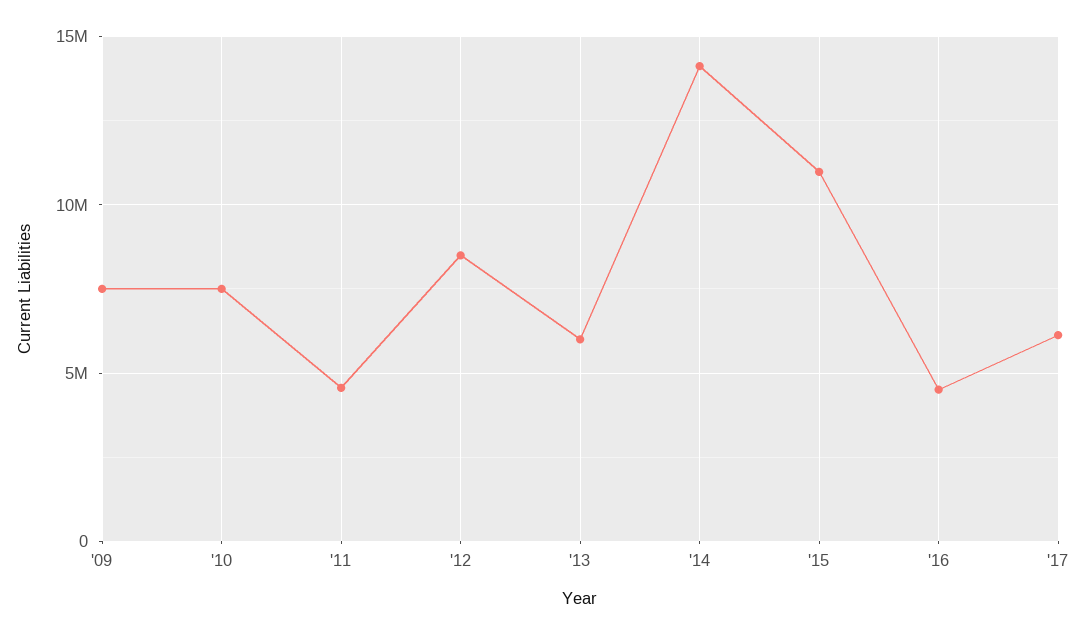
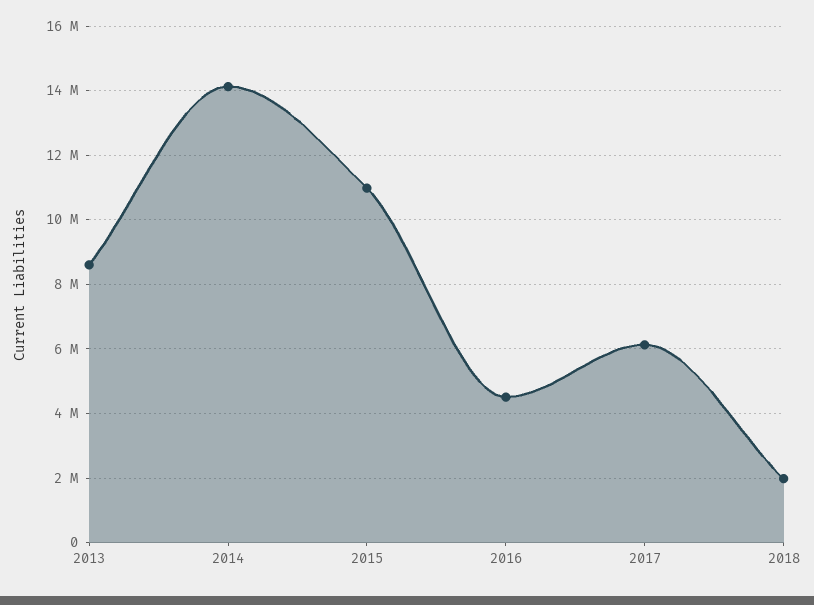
'09: 7500000 -> none
'10: 7500000 -> none
'11: 4500000 -> none
'12: 8500000 -> none
'13: 6000000 -> 8600000
2018: none -> 2000000

